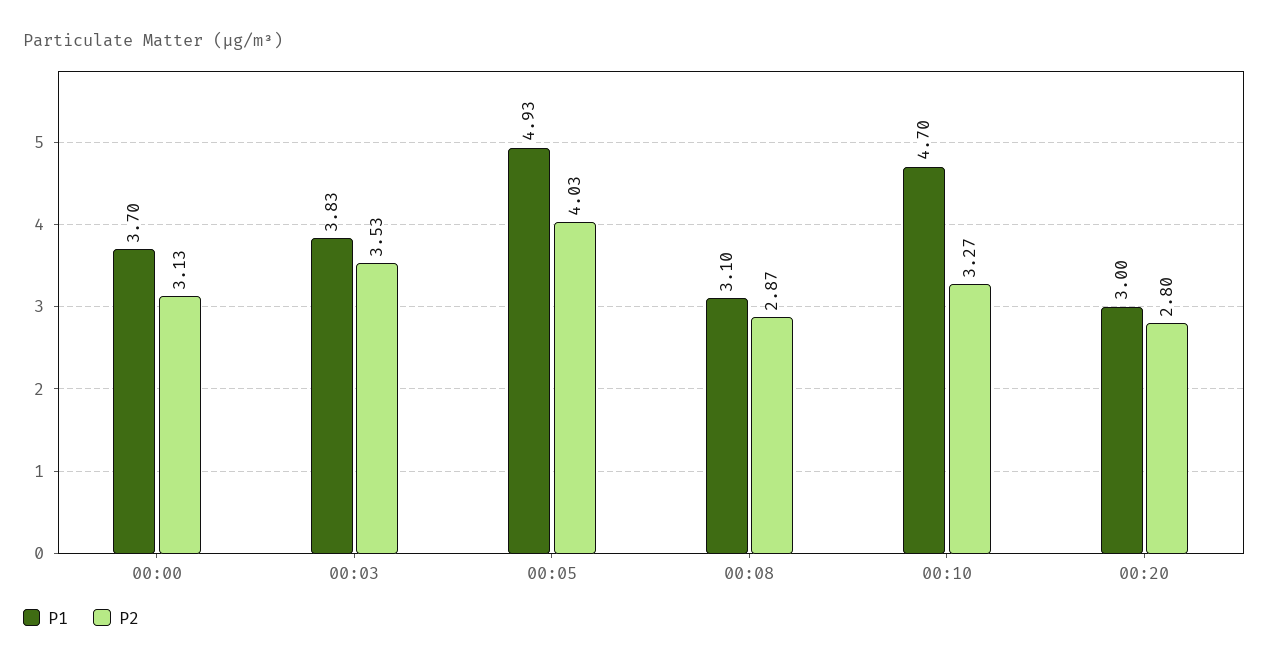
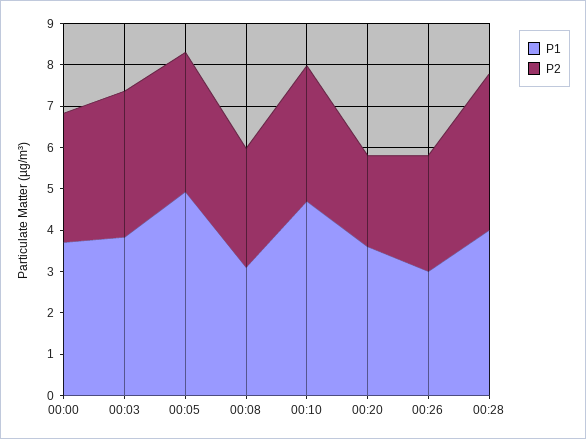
P2, 00:05: 4.03 -> 3.4
P1, 00:20: 3 -> 3.6
P2, 00:20: 2.8 -> 2.2
P1, 00:26: none -> 3
P2, 00:26: none -> 2.8
P1, 00:28: none -> 4
P2, 00:28: none -> 3.8

